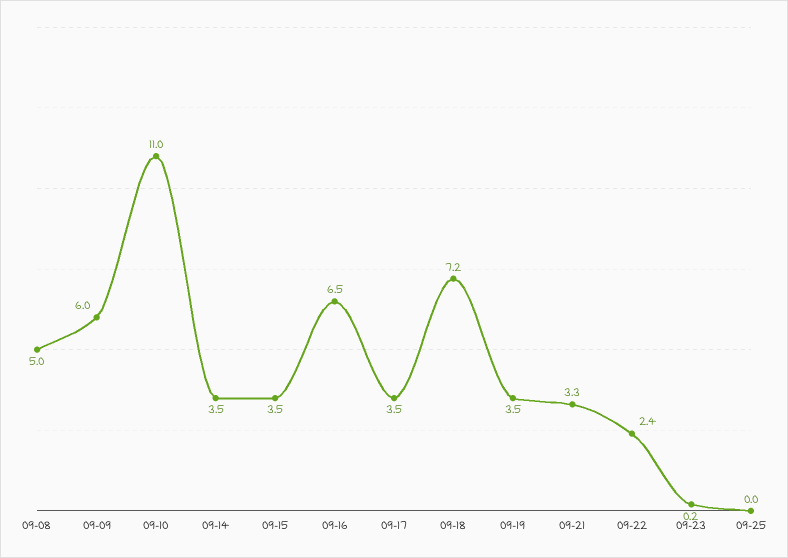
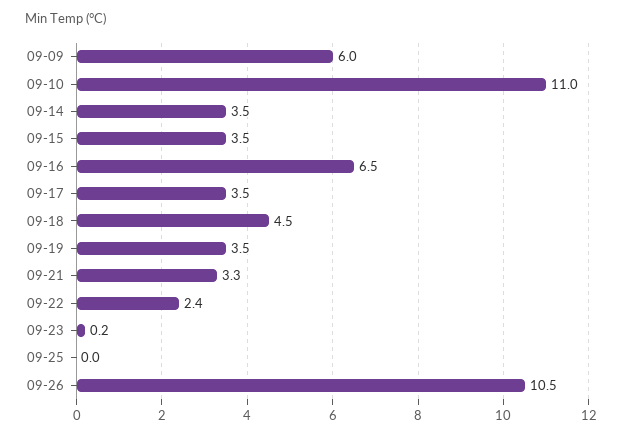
09-08: 5 -> none
09-18: 7.2 -> 4.5
09-26: none -> 10.5

